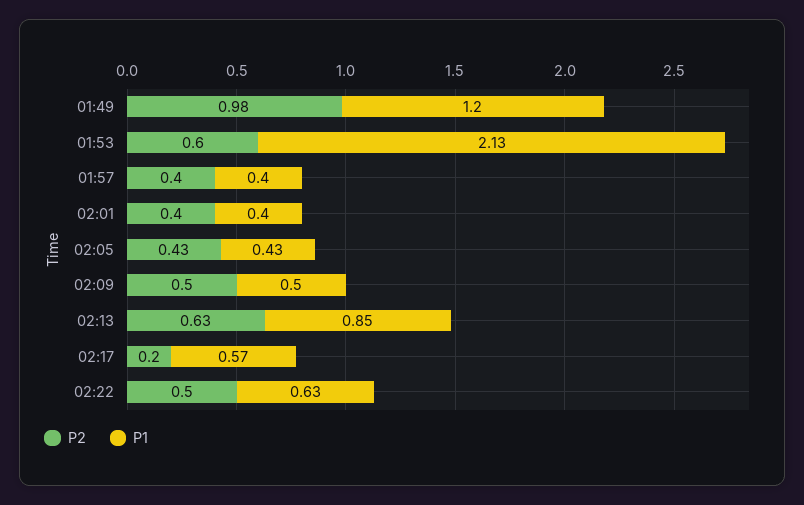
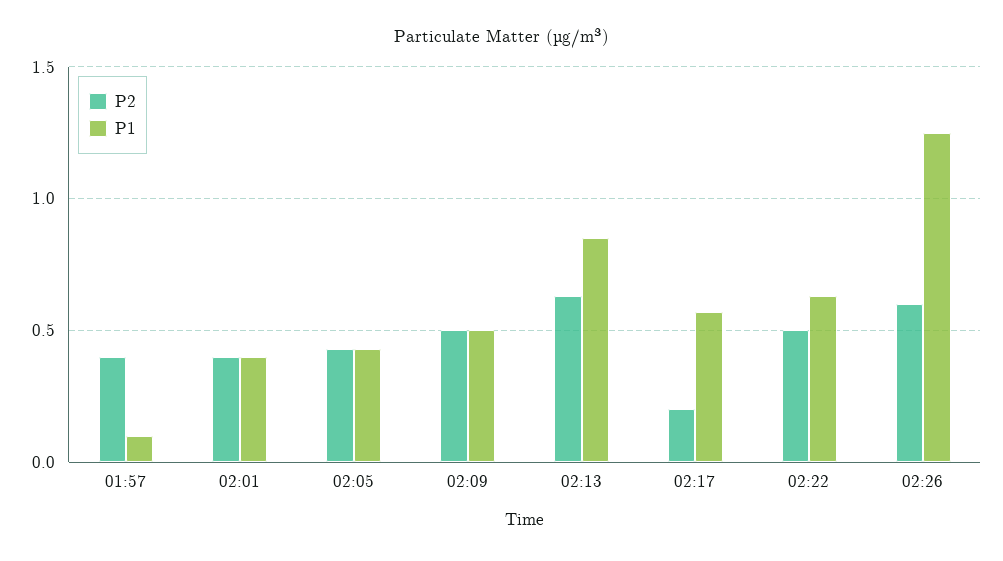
P2, 01:49: 0.98 -> none
P1, 01:49: 1.2 -> none
P2, 01:53: 0.6 -> none
P1, 01:53: 2.13 -> none
P1, 01:57: 0.4 -> 0.1
P2, 02:26: none -> 0.6
P1, 02:26: none -> 1.25

